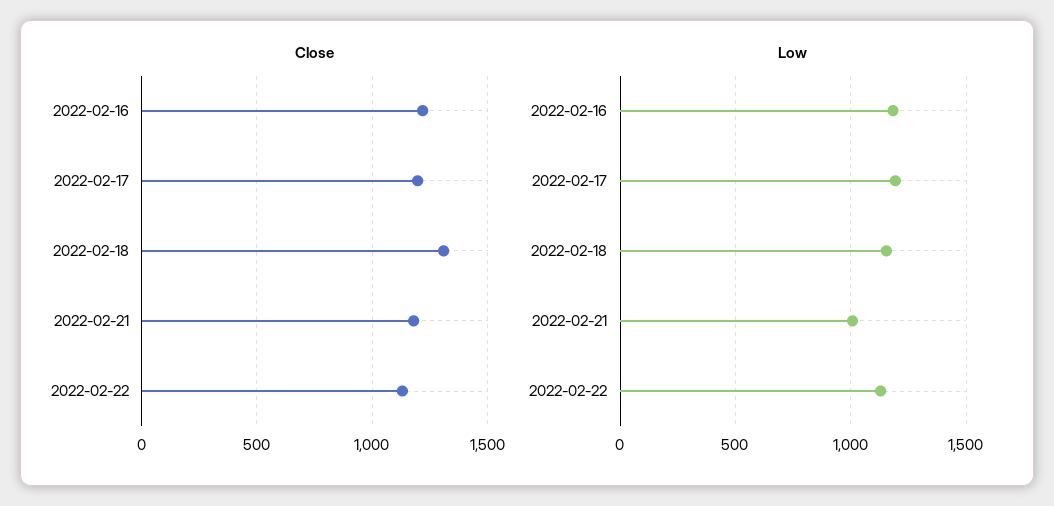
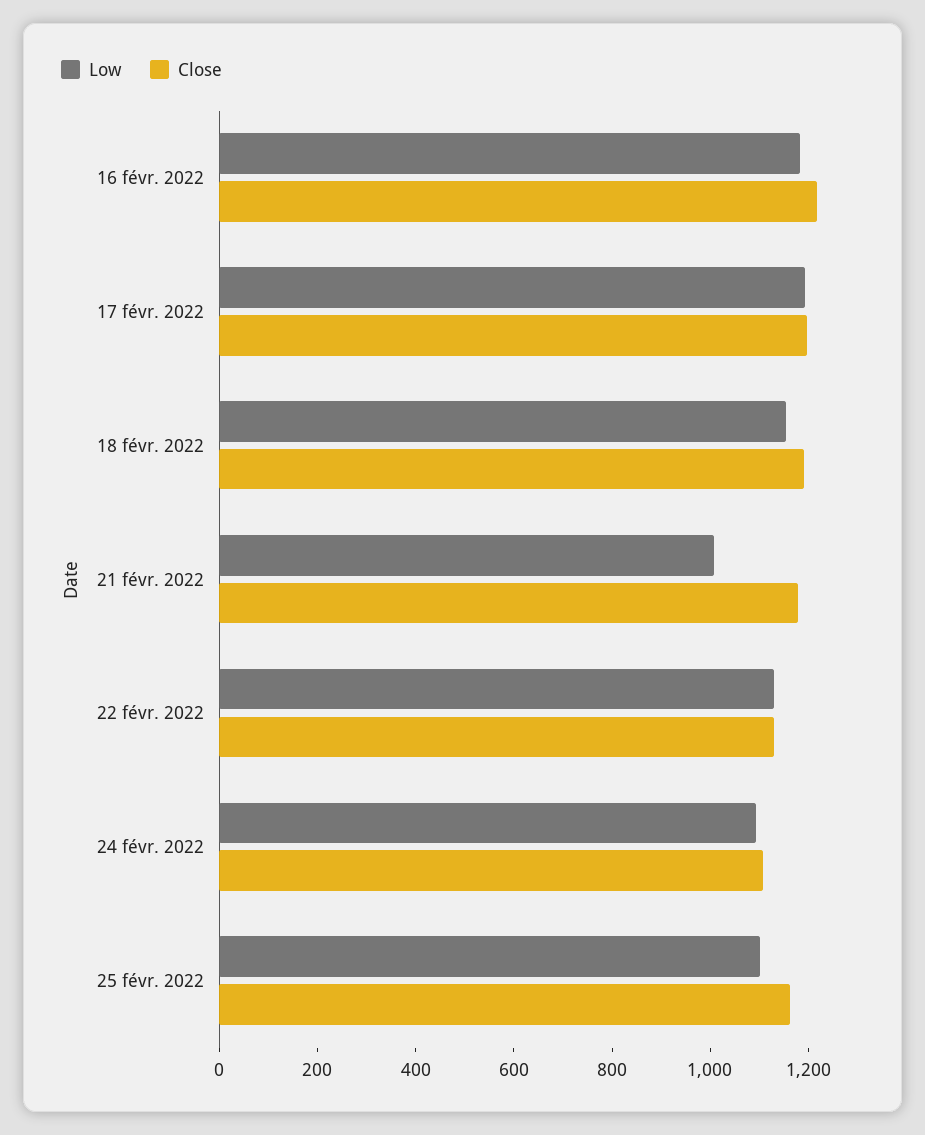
Close, 2022-02-18: 1300 -> 1200
Low, 24 févr. 2022: none -> 1100
Close, 24 févr. 2022: none -> 1100
Low, 25 févr. 2022: none -> 1100
Close, 25 févr. 2022: none -> 1150

